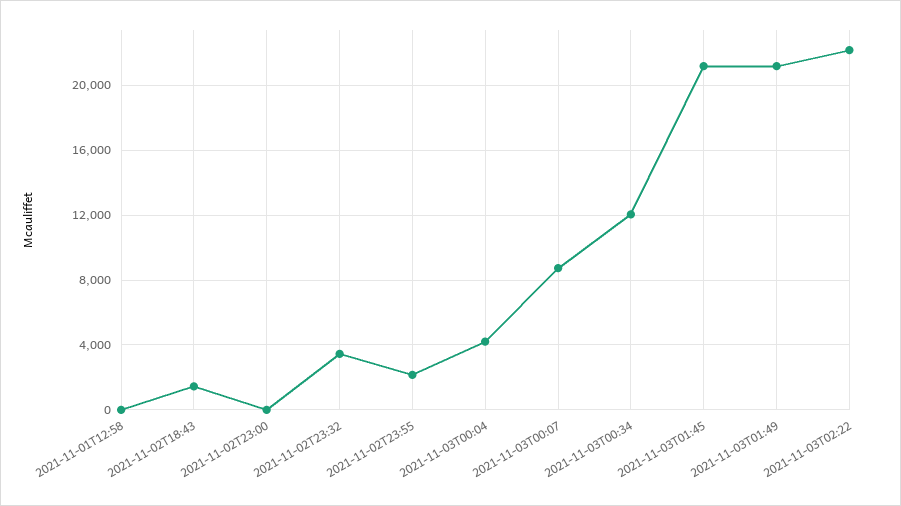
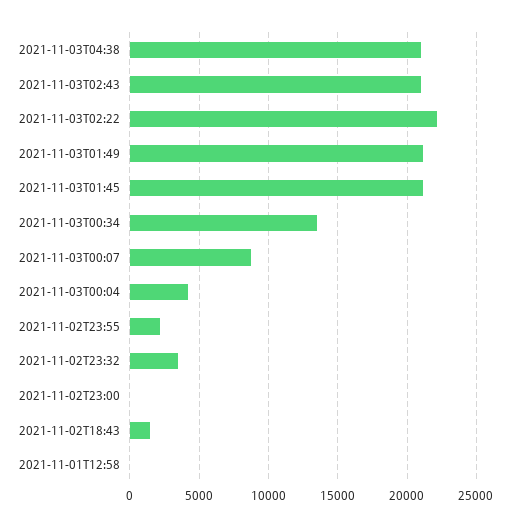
2021-11-03T00:34: 12000 -> 13500
2021-11-03T04:38: none -> 21000
2021-11-03T02:43: none -> 21000

